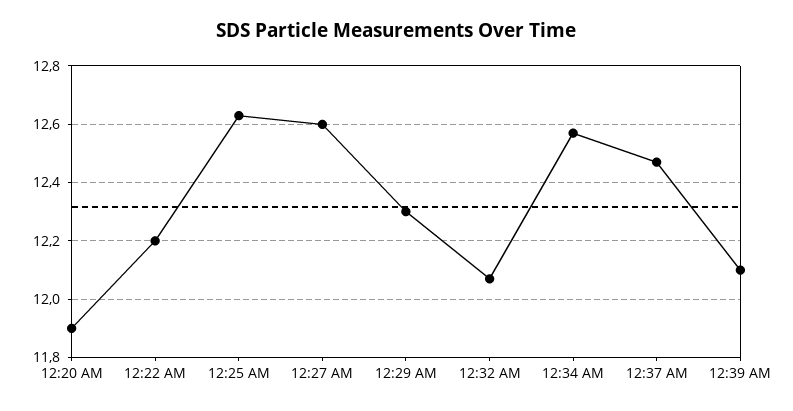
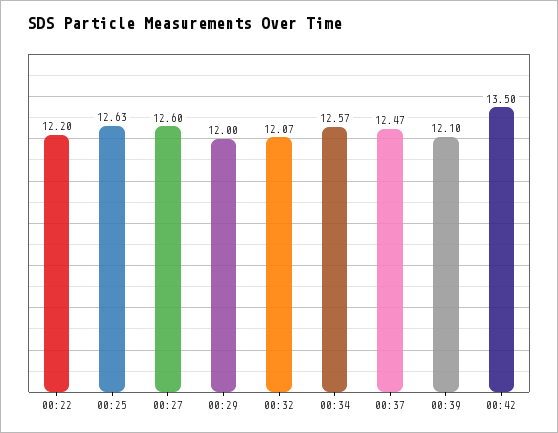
12:20 AM: 11.9 -> none
12:29 AM: 12.3 -> 12
00:42: none -> 13.5

